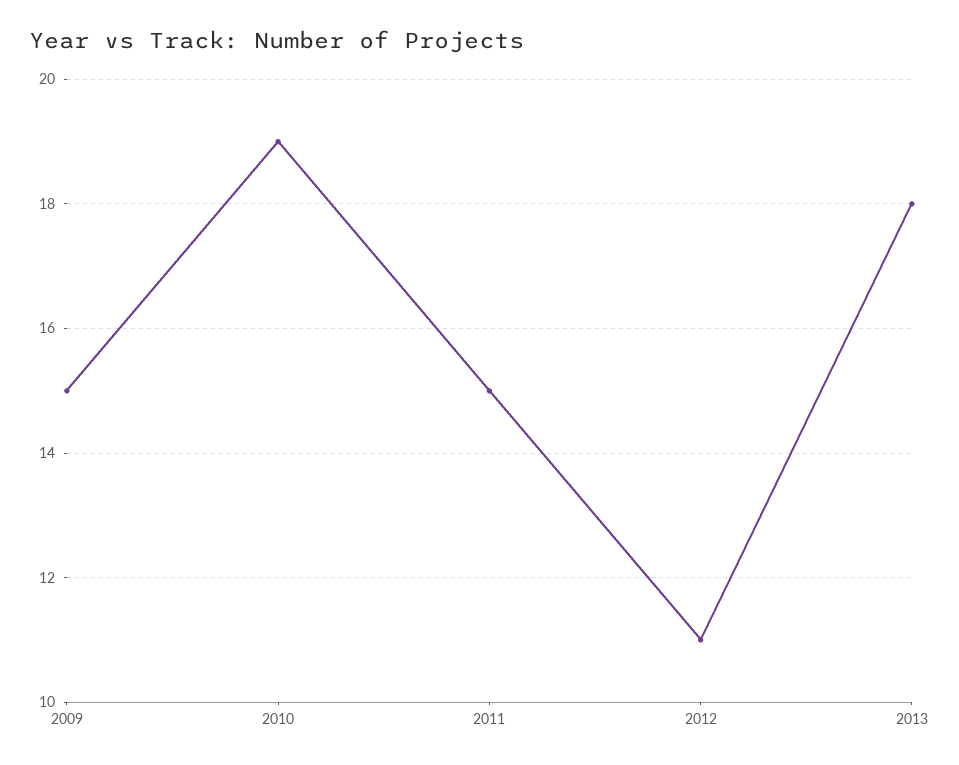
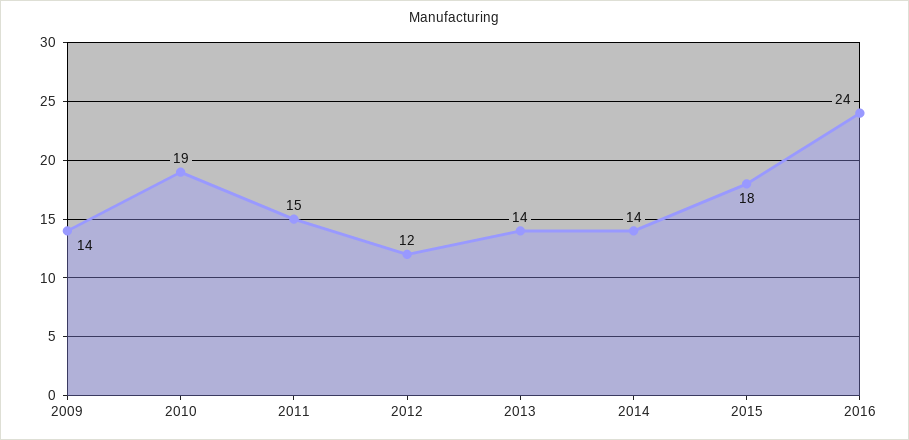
2009: 15 -> 14
2012: 11 -> 12
2013: 18 -> 14
2014: none -> 14
2015: none -> 18
2016: none -> 24

